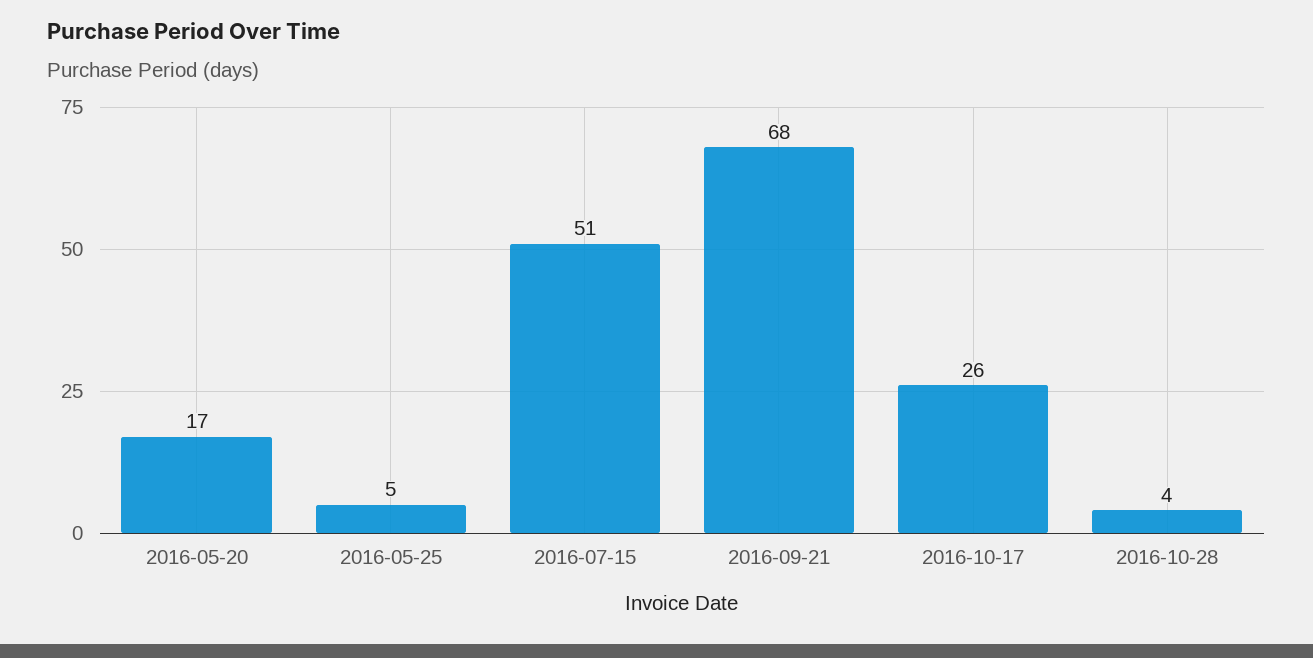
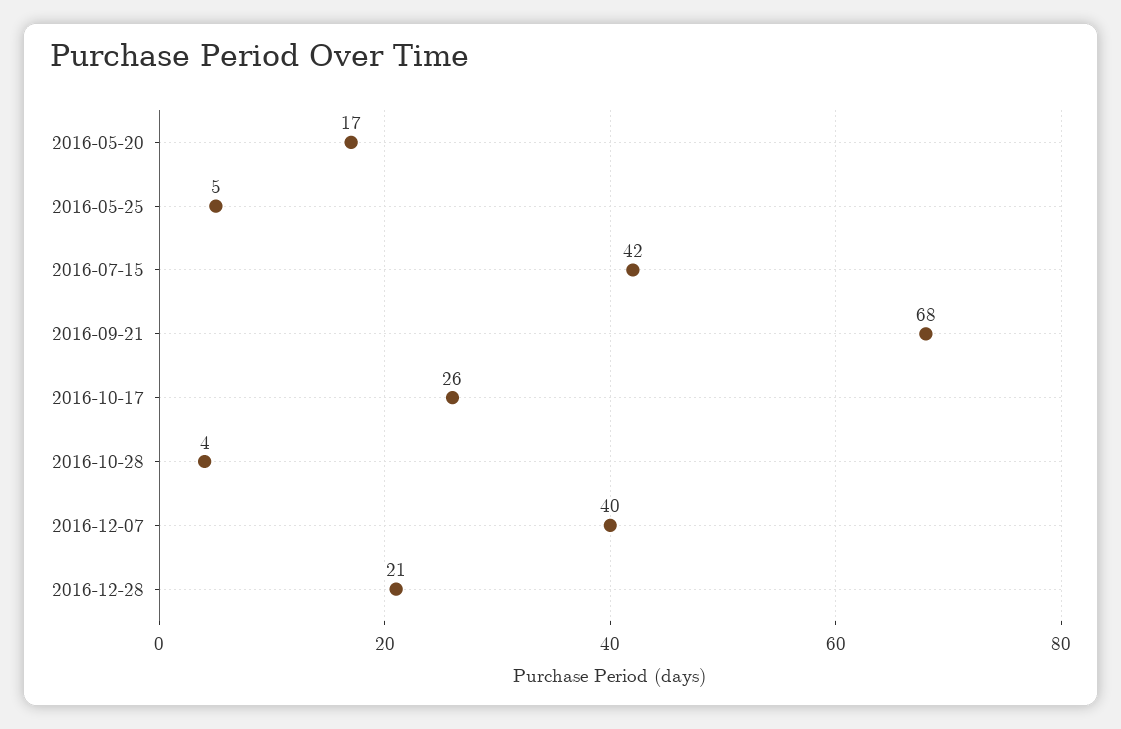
2016-07-15: 51 -> 42
2016-12-07: none -> 40
2016-12-28: none -> 21

